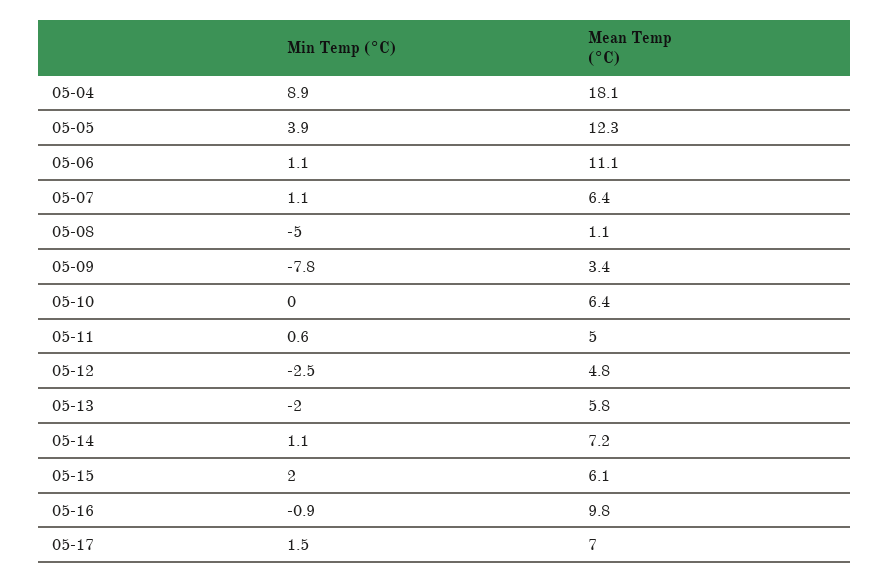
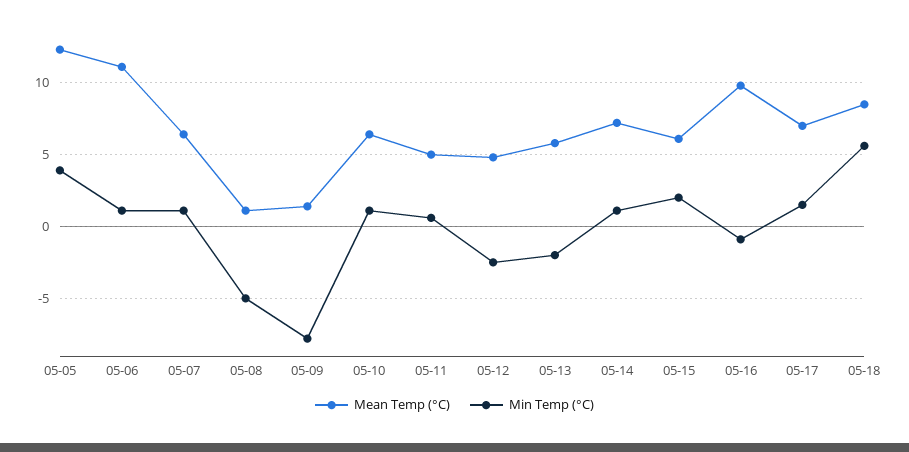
Min Temp (°C), 05-04: 8.9 -> none
Mean Temp (°C), 05-04: 18.1 -> none
Mean Temp (°C), 05-09: 3.4 -> 1.5
Min Temp (°C), 05-10: 0 -> 1
Mean Temp (°C), 05-18: none -> 8.5
Min Temp (°C), 05-18: none -> 5.5

